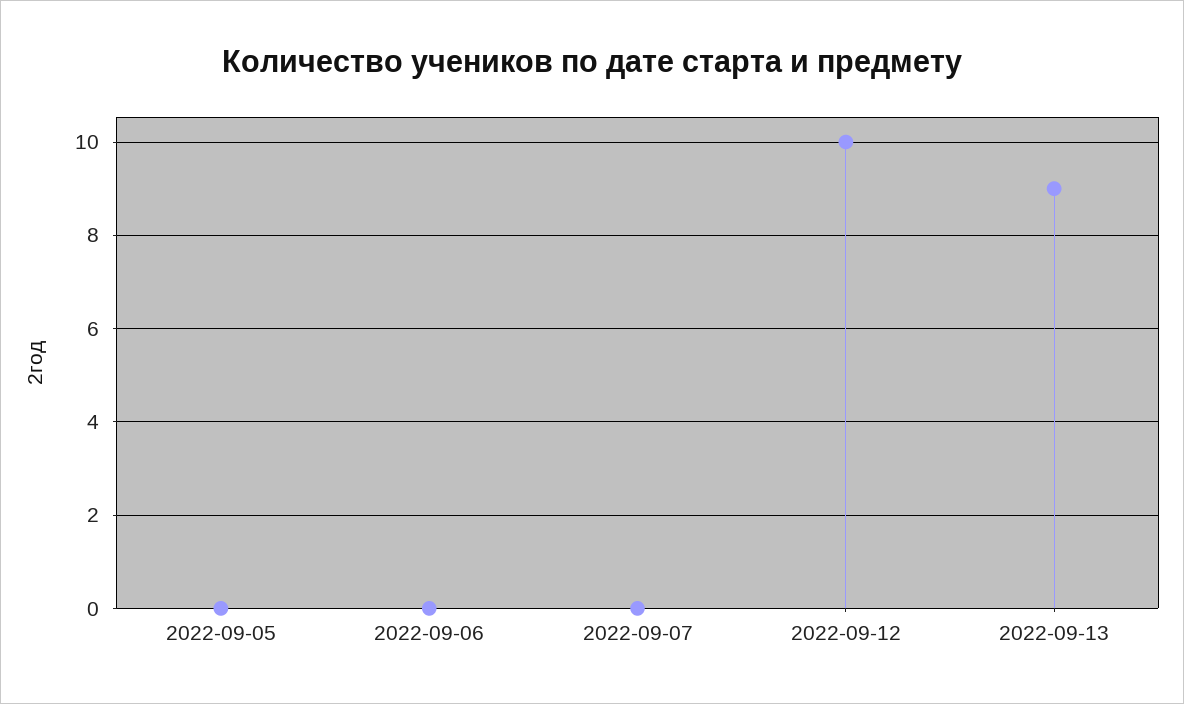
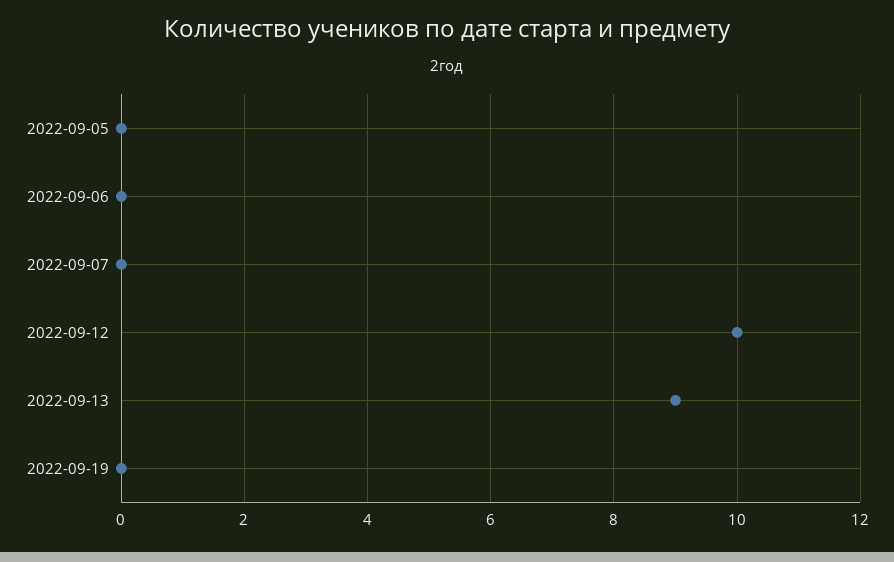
2022-09-19: none -> 0

